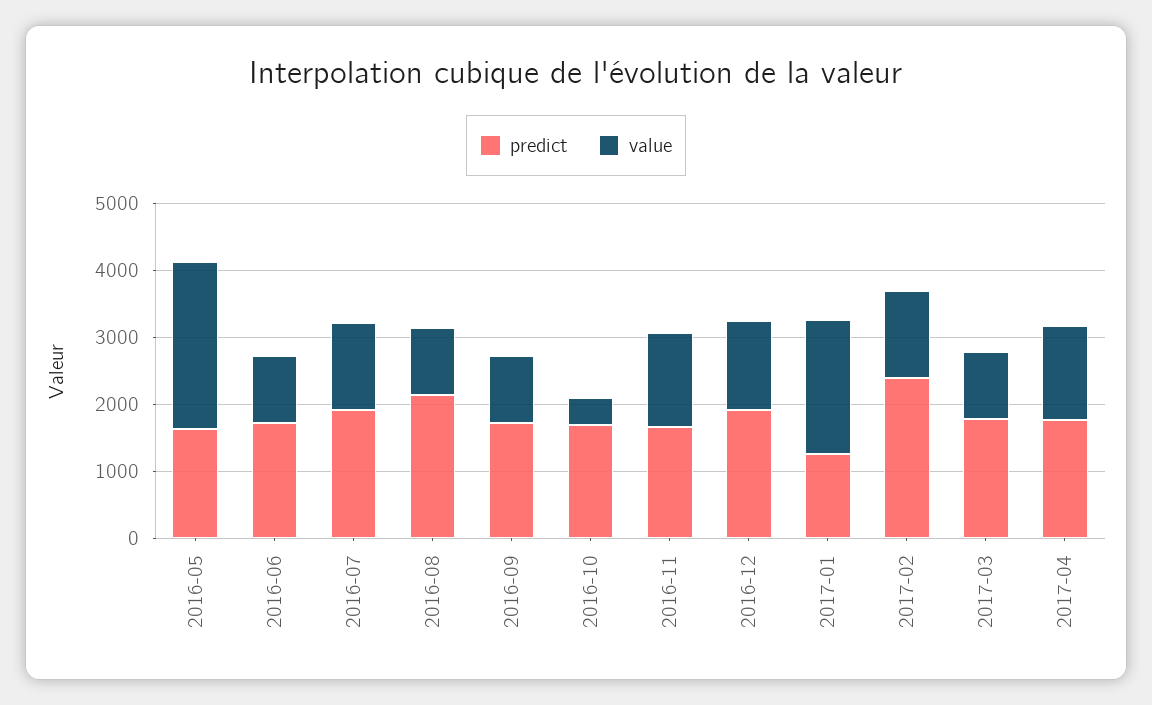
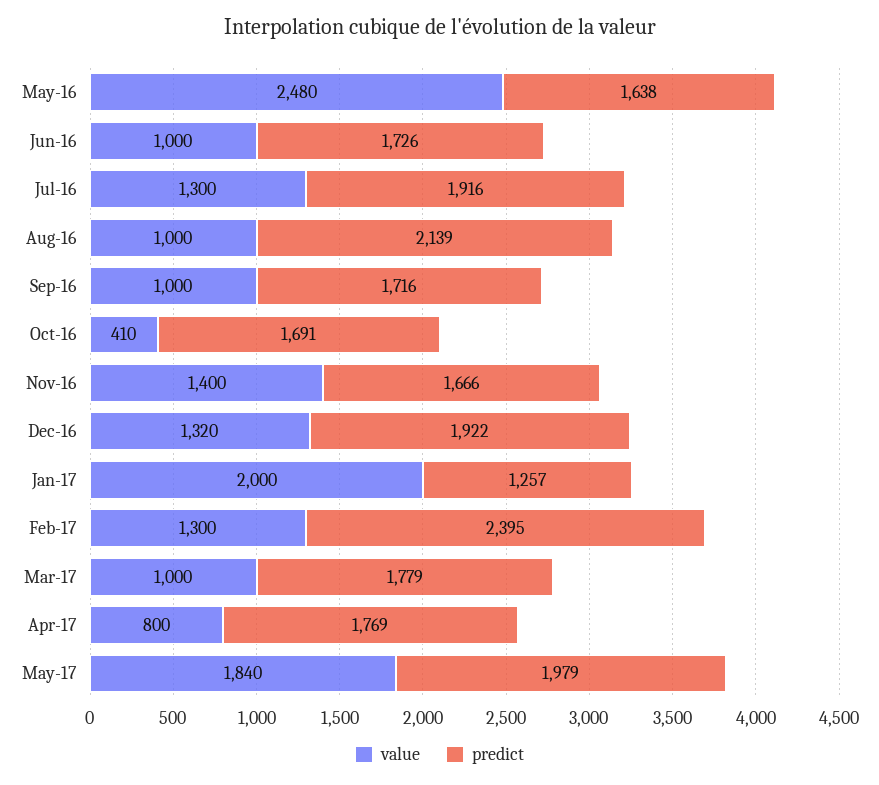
value, 2017-04: 1400 -> 800
value, May-17: none -> 1840
predict, May-17: none -> 1979

